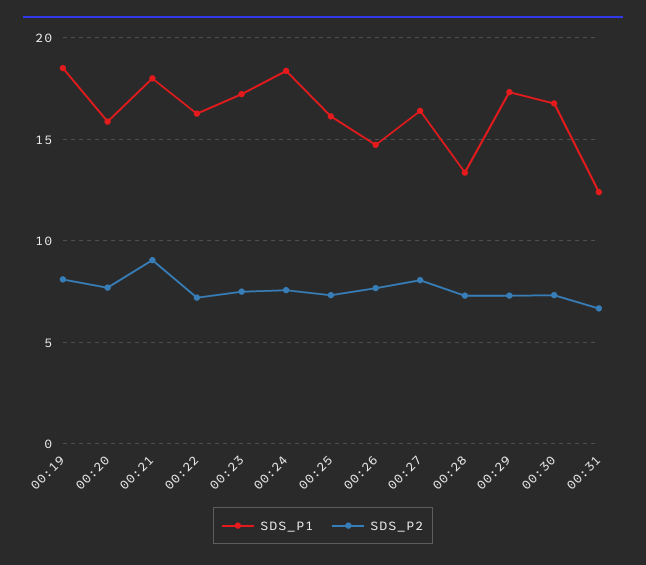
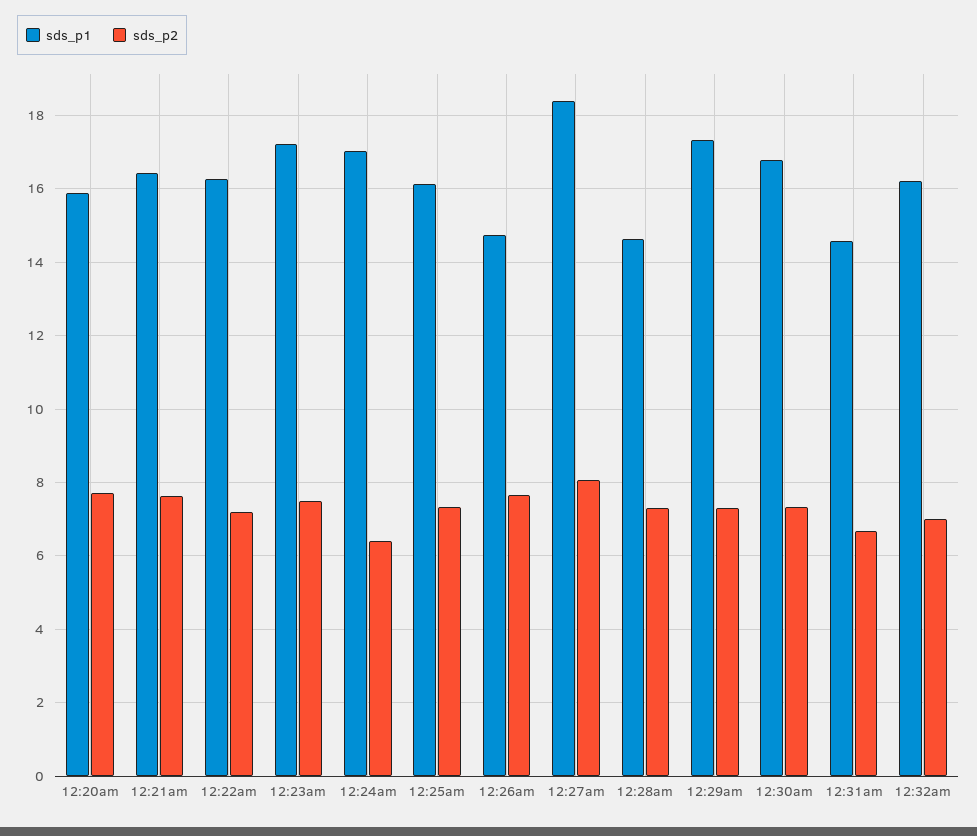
SDS_P1, 00:19: 18.5 -> none
SDS_P2, 00:19: 8 -> none
SDS_P1, 00:21: 18 -> 16.4
SDS_P2, 00:21: 9 -> 7.6
SDS_P1, 00:24: 18.5 -> 17
SDS_P2, 00:24: 7.5 -> 6.4
SDS_P1, 00:27: 16.5 -> 18.4
SDS_P1, 00:28: 13.5 -> 14.6
SDS_P1, 00:31: 12.5 -> 14.6
SDS_P1, 12:32am: none -> 16.2
SDS_P2, 12:32am: none -> 7

